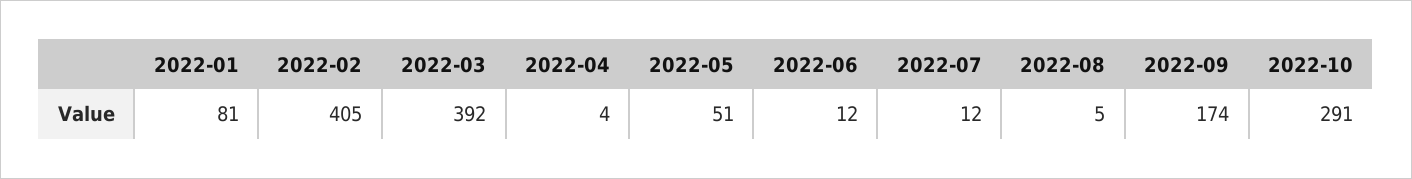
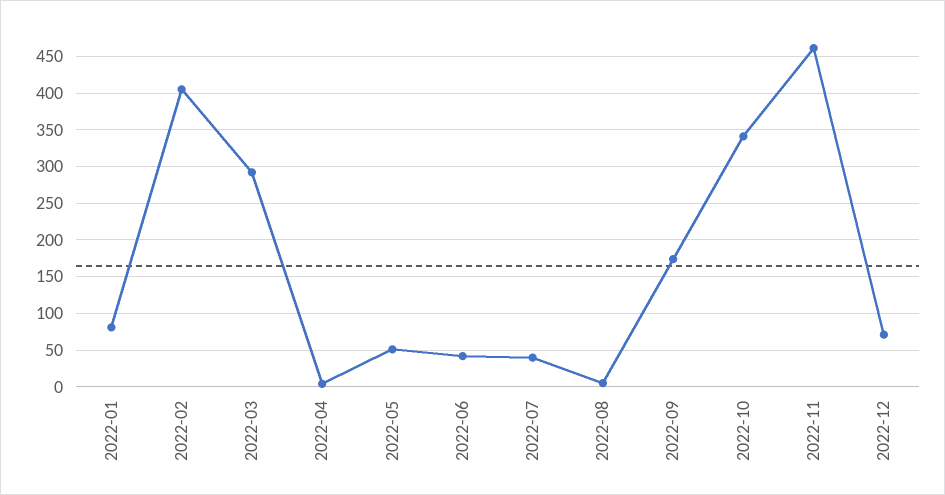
2022-03: 392 -> 290
2022-06: 12 -> 40
2022-07: 12 -> 40
2022-10: 291 -> 340
2022-11: none -> 460
2022-12: none -> 70

